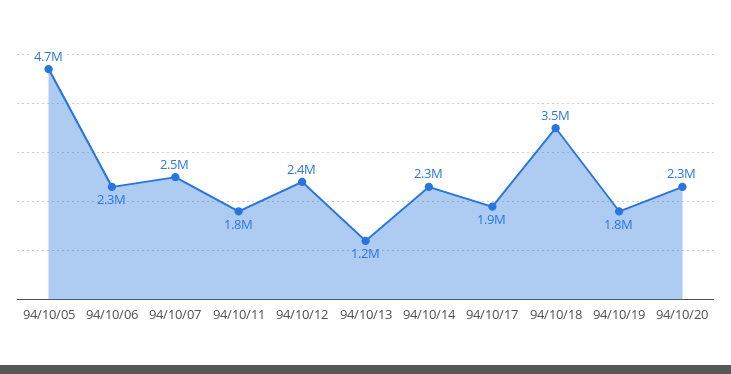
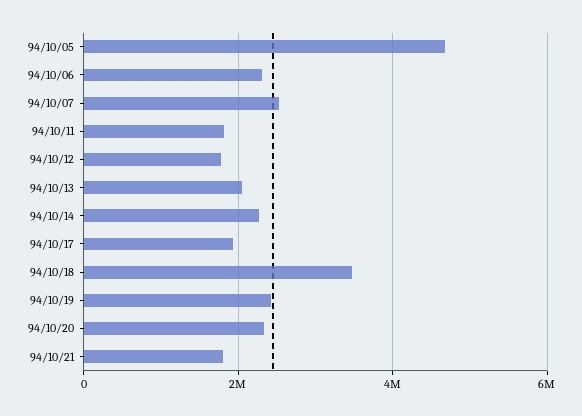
94/10/12: 2400000 -> 1800000
94/10/13: 1200000 -> 2000000
94/10/19: 1800000 -> 2400000
94/10/21: none -> 1800000

